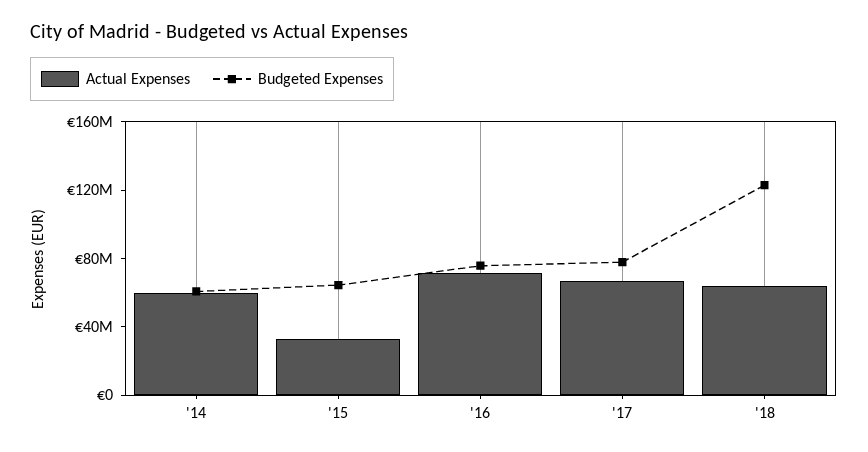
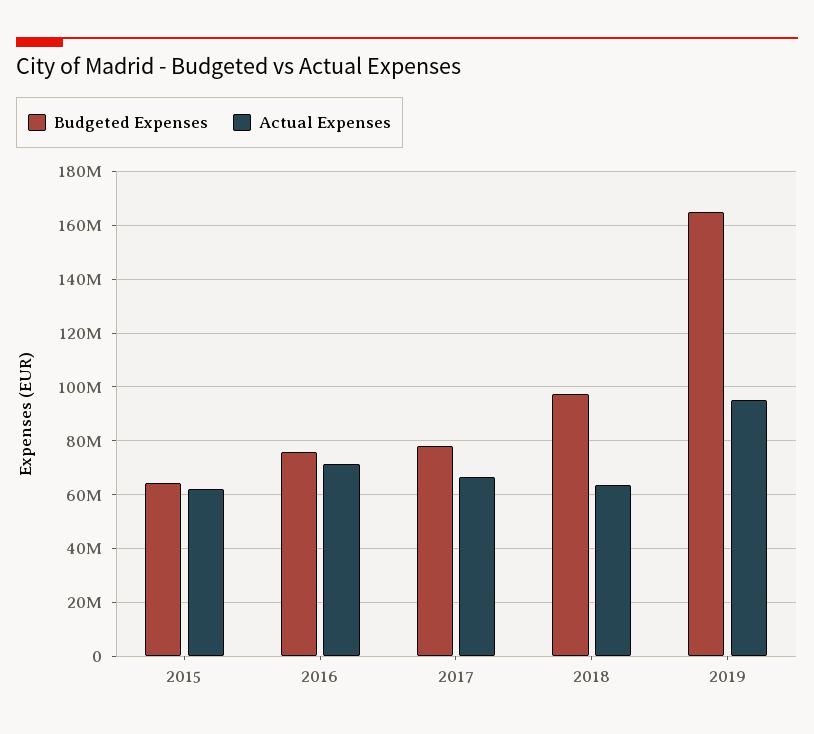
Actual Expenses, '14: 60000000 -> none
Budgeted Expenses, '14: 60000000 -> none
Actual Expenses, '15: 30000000 -> 62500000
Budgeted Expenses, '18: 120000000 -> 97500000
Budgeted Expenses, 2019: none -> 165000000
Actual Expenses, 2019: none -> 95000000

